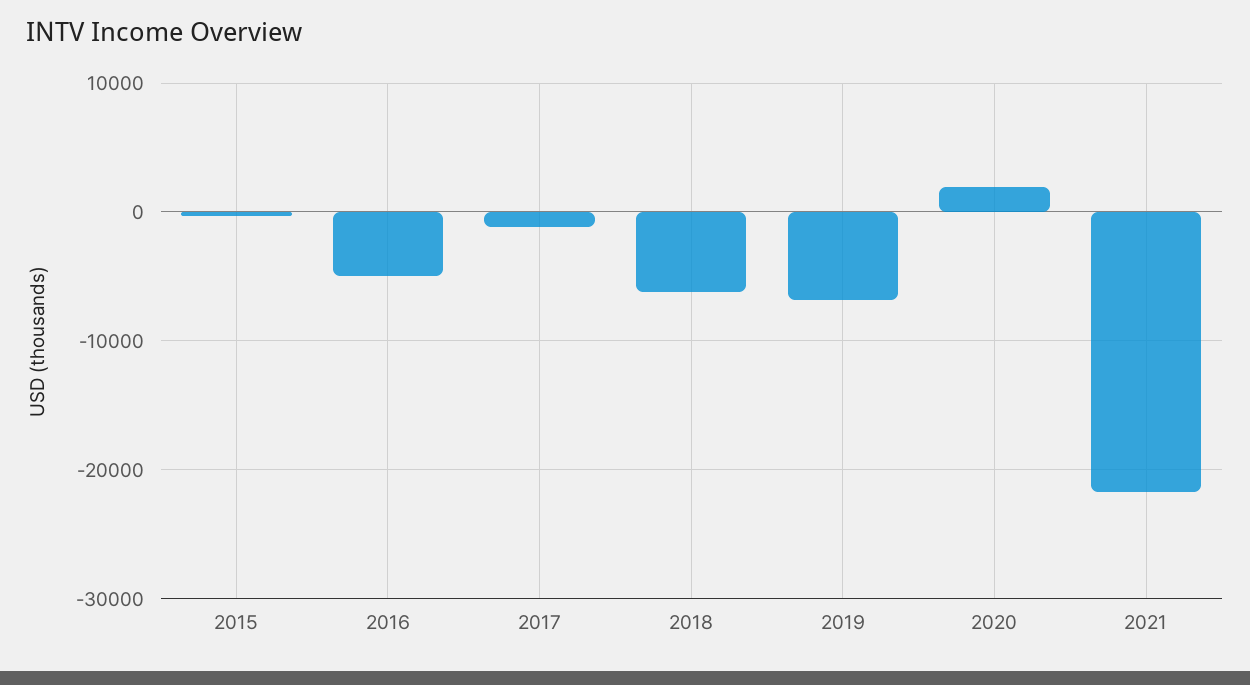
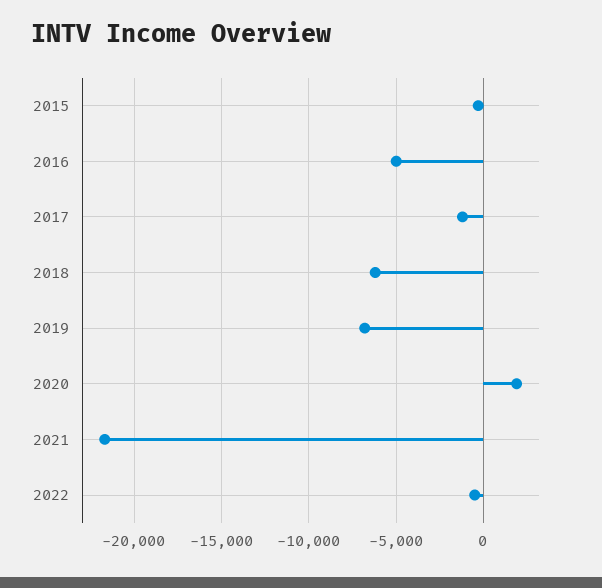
2022: none -> -500

